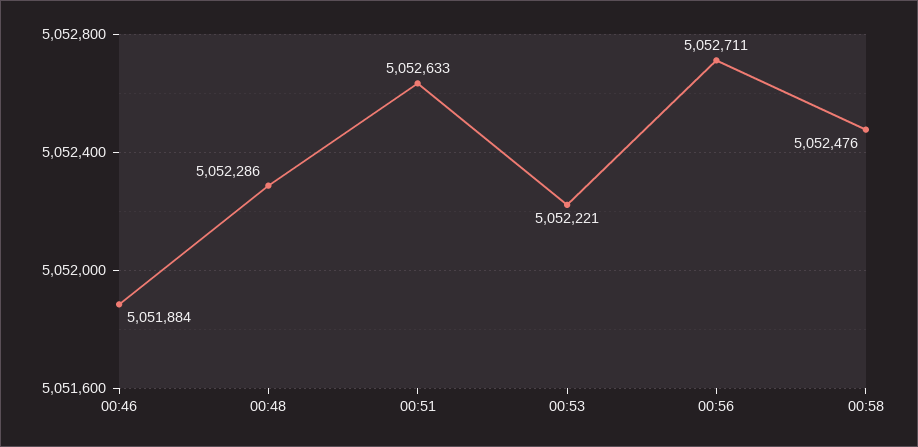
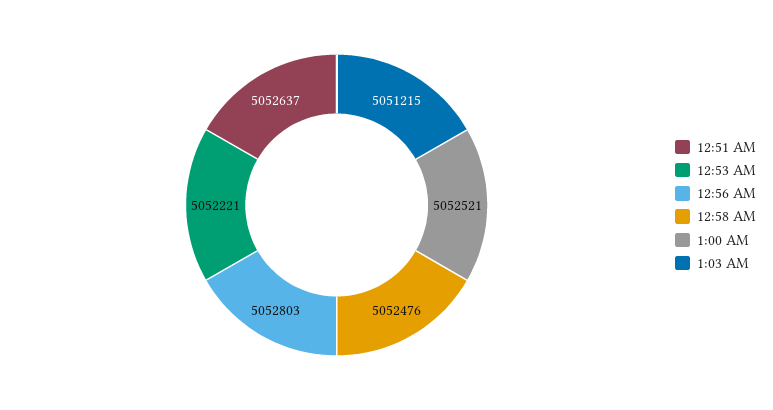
00:46: 5051884 -> none
00:48: 5052286 -> none
00:51: 5052633 -> 5052637
00:56: 5052711 -> 5052803
1:00 AM: none -> 5052521
1:03 AM: none -> 5051215

